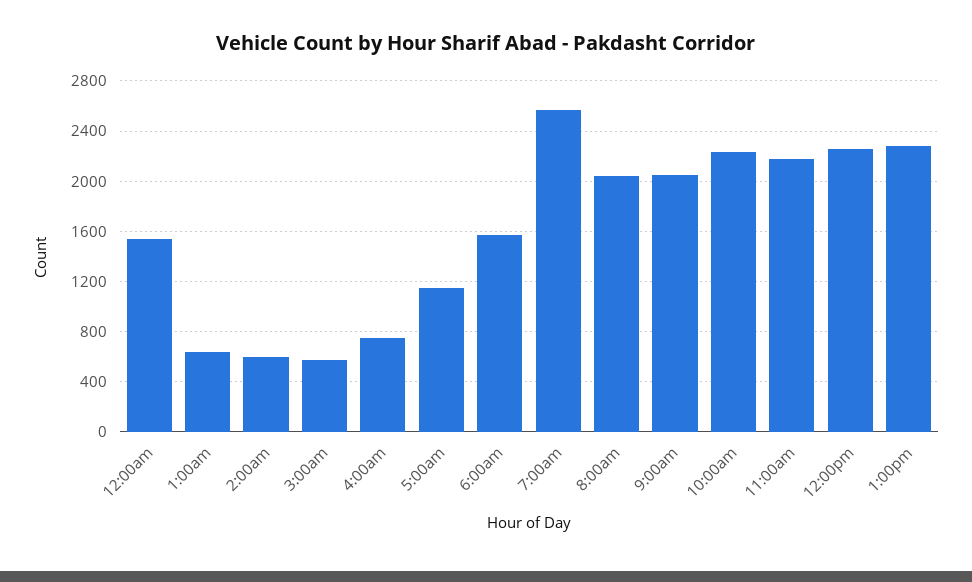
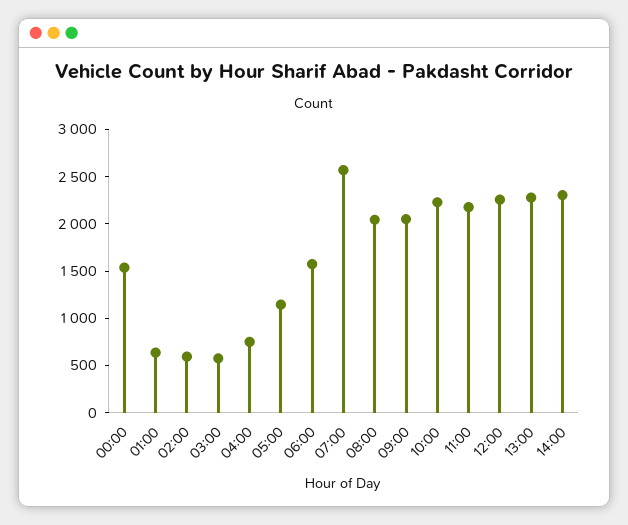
14:00: none -> 2300

